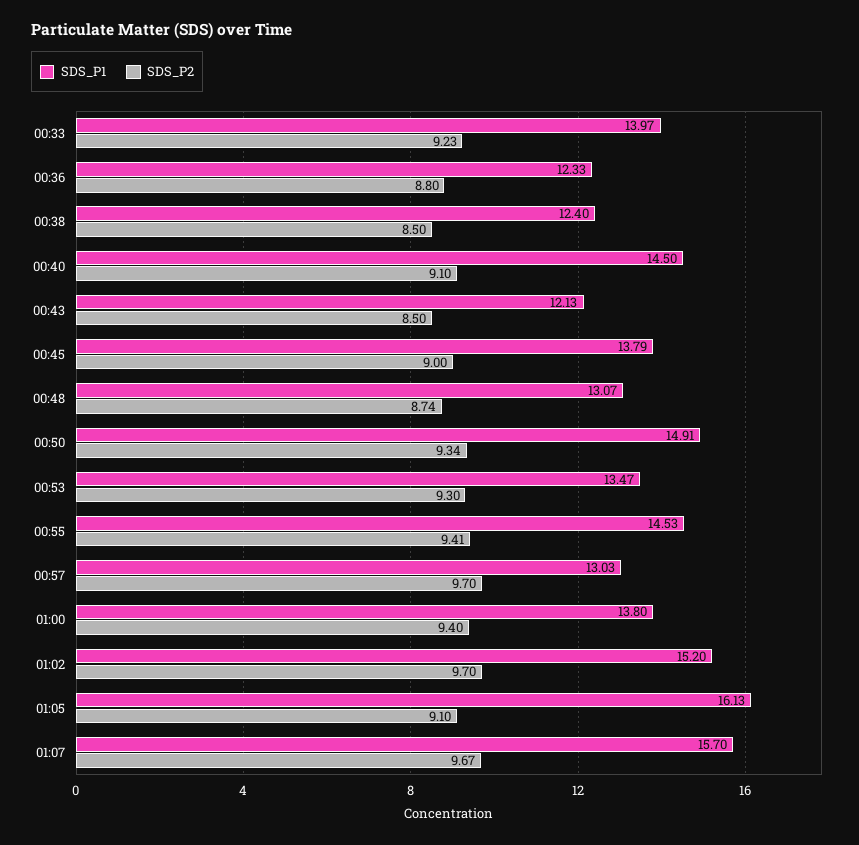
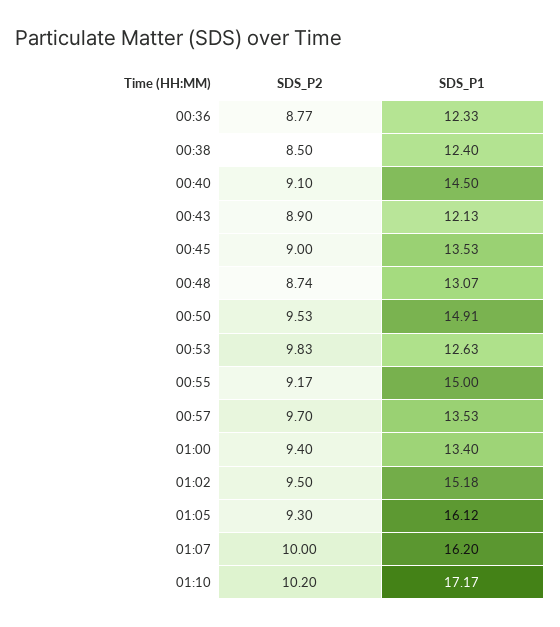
SDS_P1, 00:33: 13.97 -> none
SDS_P2, 00:33: 9.23 -> none
SDS_P2, 00:36: 8.8 -> 8.77
SDS_P2, 00:43: 8.5 -> 8.9
SDS_P1, 00:45: 13.79 -> 13.53
SDS_P2, 00:50: 9.34 -> 9.53
SDS_P1, 00:53: 13.47 -> 12.63
SDS_P2, 00:53: 9.3 -> 9.83
SDS_P1, 00:55: 14.53 -> 15
SDS_P2, 00:55: 9.41 -> 9.17
SDS_P1, 00:57: 13.03 -> 13.53
SDS_P1, 01:00: 13.8 -> 13.4
SDS_P1, 01:02: 15.2 -> 15.18
SDS_P2, 01:02: 9.7 -> 9.5
SDS_P1, 01:05: 16.13 -> 16.12
SDS_P2, 01:05: 9.1 -> 9.3
SDS_P1, 01:07: 15.7 -> 16.2
SDS_P2, 01:07: 9.67 -> 10
SDS_P2, 01:10: none -> 10.2
SDS_P1, 01:10: none -> 17.17

